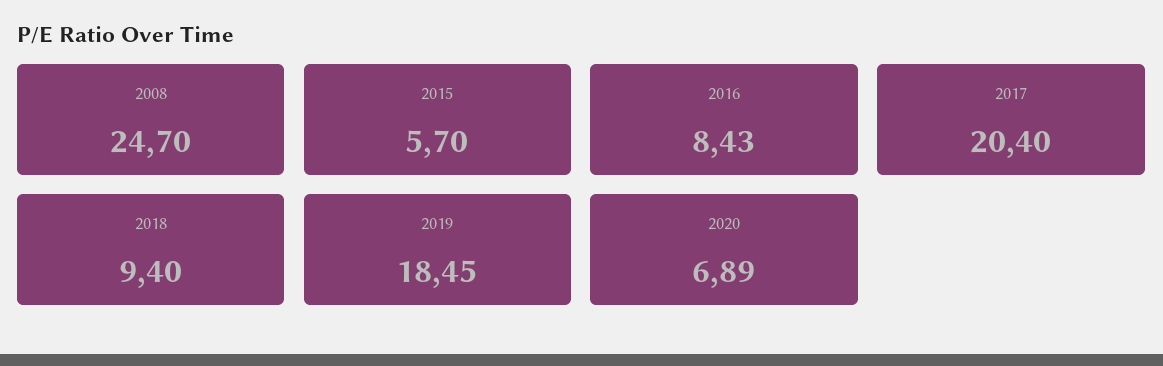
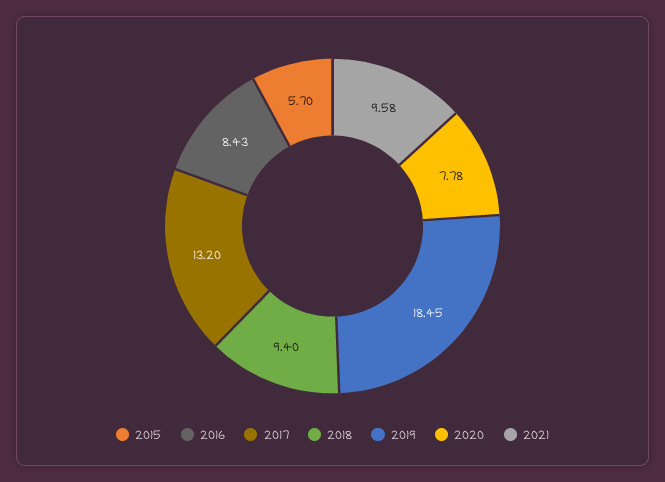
2008: 24.7 -> none
2017: 20.4 -> 13.2
2020: 6.89 -> 7.78
2021: none -> 9.58

